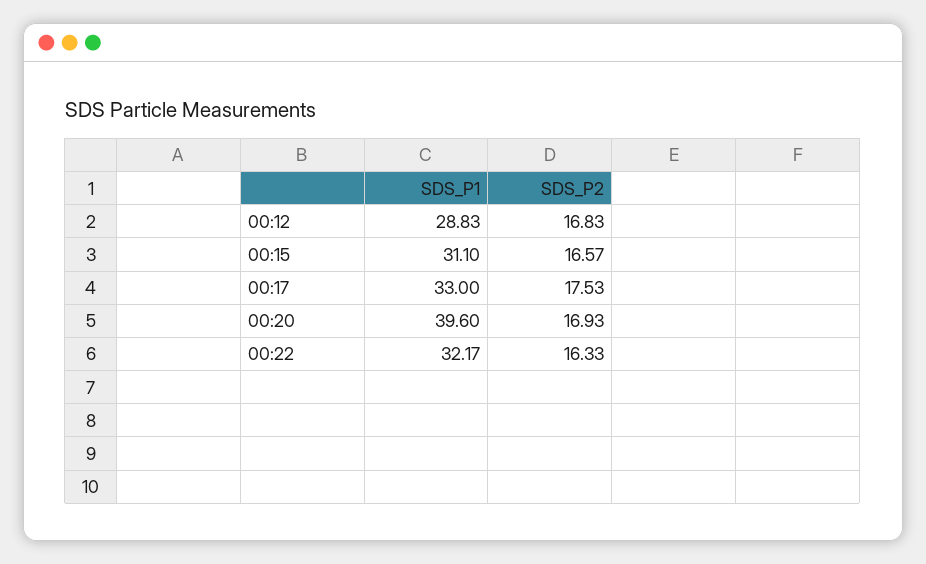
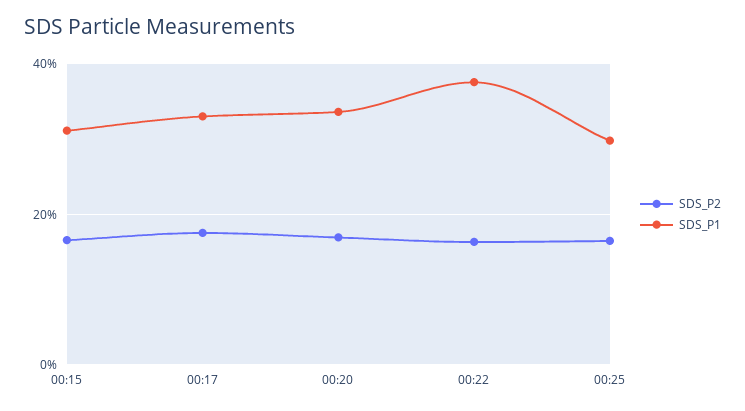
SDS_P1, 00:12: 28.83 -> none
SDS_P2, 00:12: 16.83 -> none
SDS_P1, 00:20: 39.6 -> 34
SDS_P1, 00:22: 32.17 -> 38
SDS_P2, 00:25: none -> 16
SDS_P1, 00:25: none -> 30

